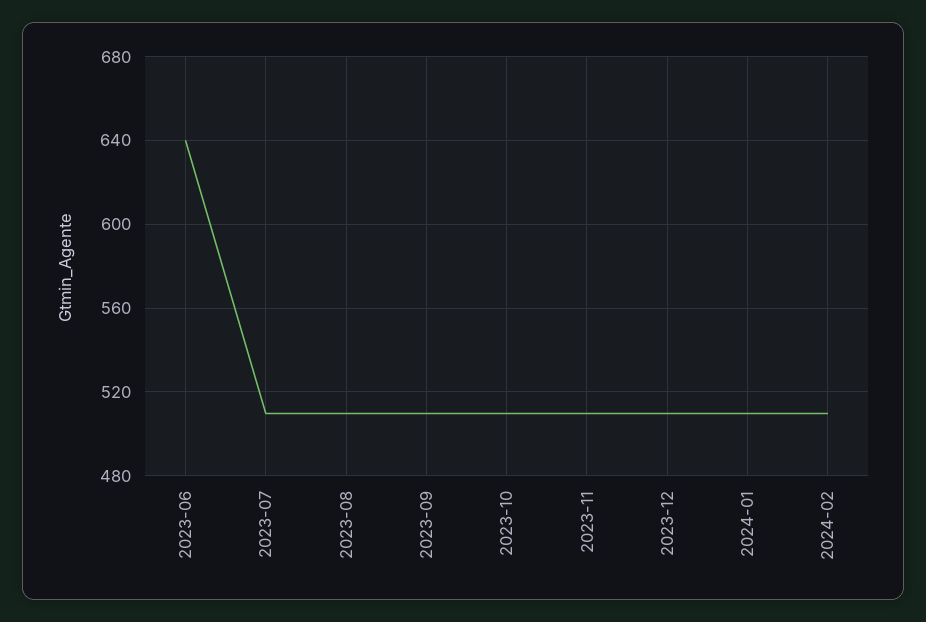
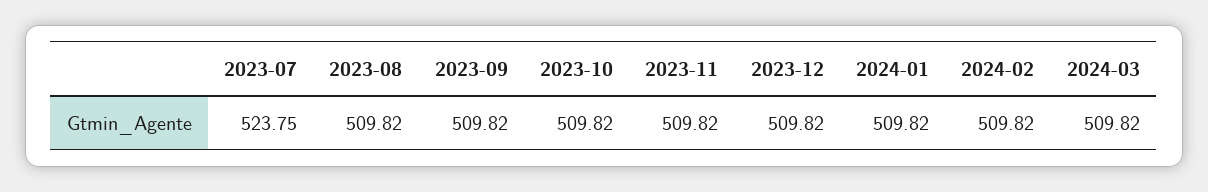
2023-06: 640 -> none
2023-07: 510 -> 523.75
2024-03: none -> 509.82

